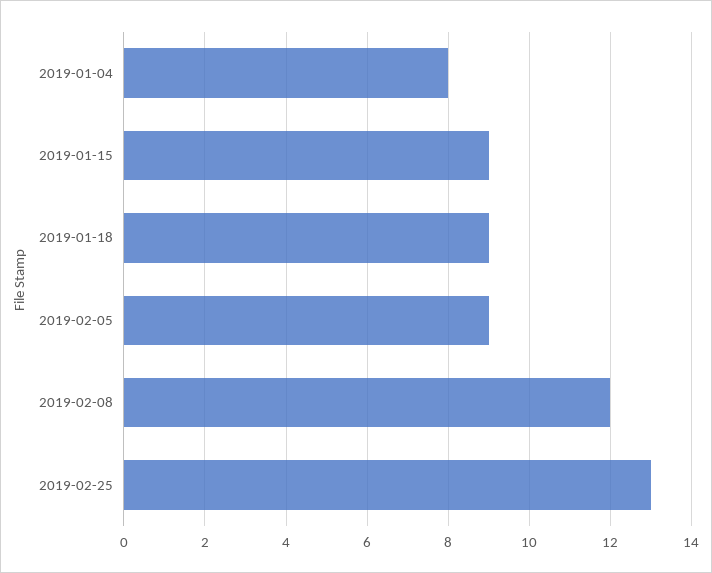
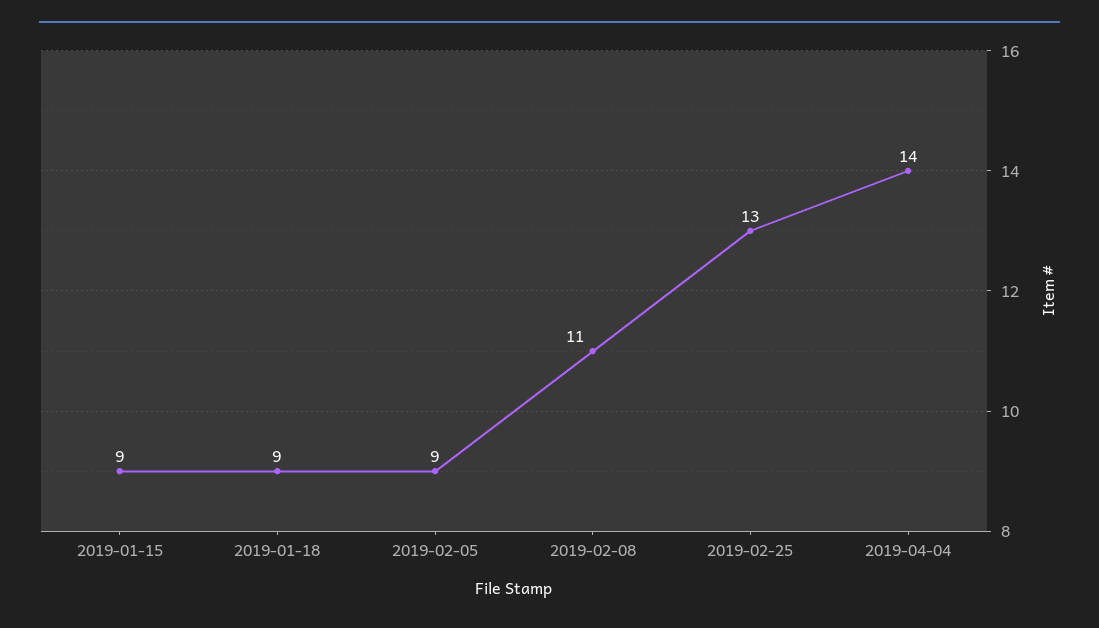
2019-01-04: 8 -> none
2019-02-08: 12 -> 11
2019-04-04: none -> 14

